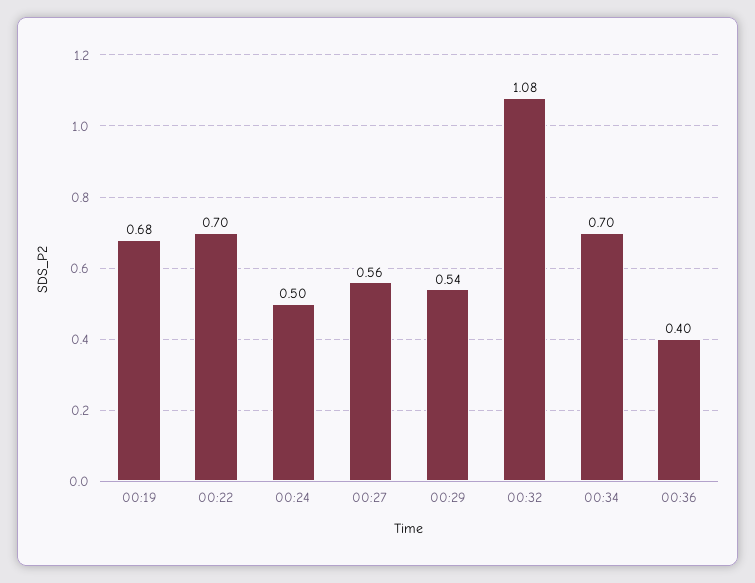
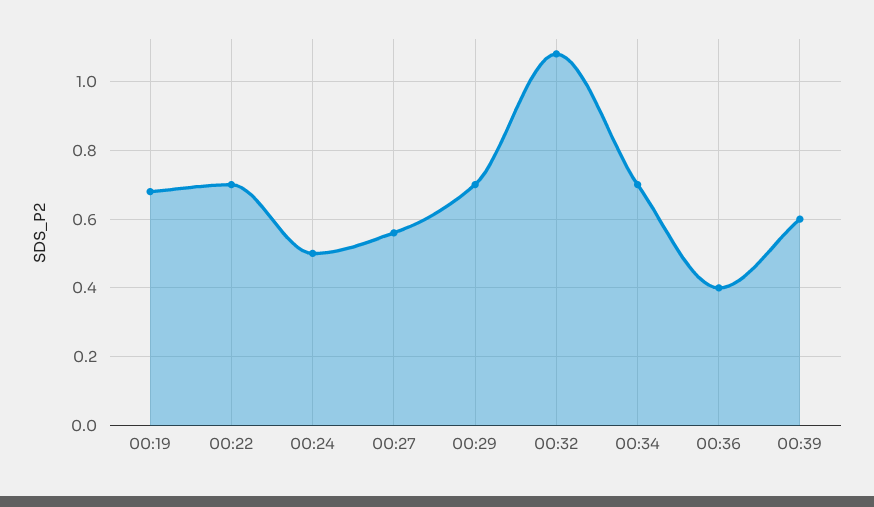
00:29: 0.54 -> 0.7
00:39: none -> 0.6

